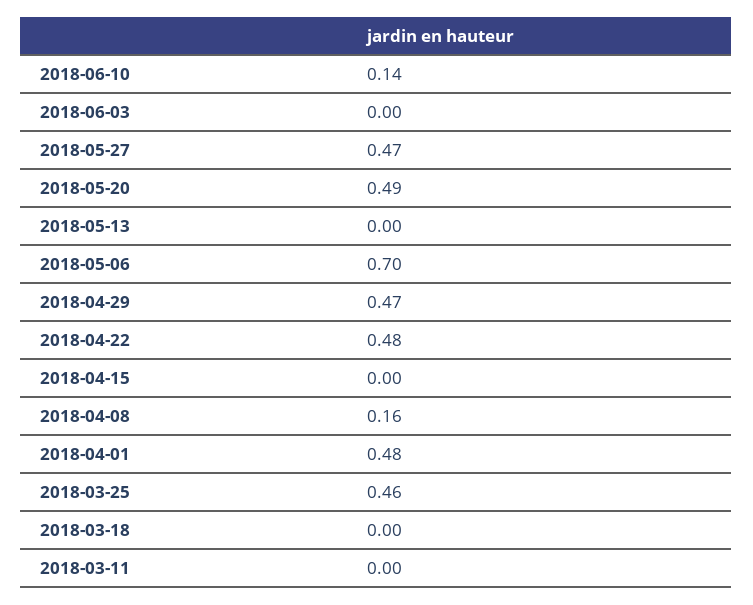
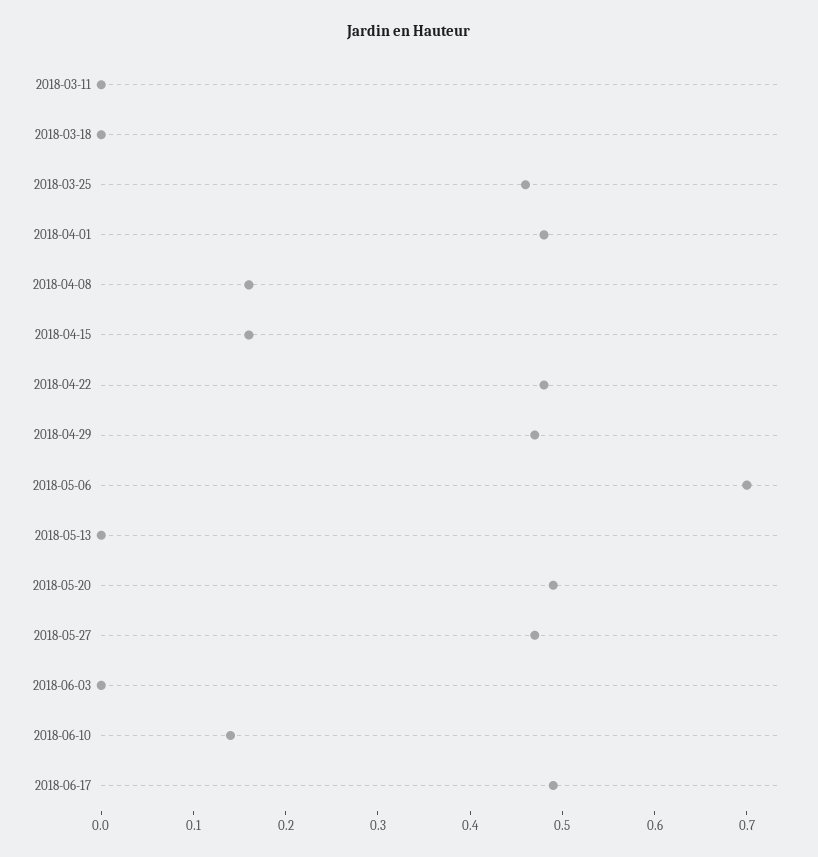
2018-04-15: 0 -> 0.16
2018-06-17: none -> 0.49

